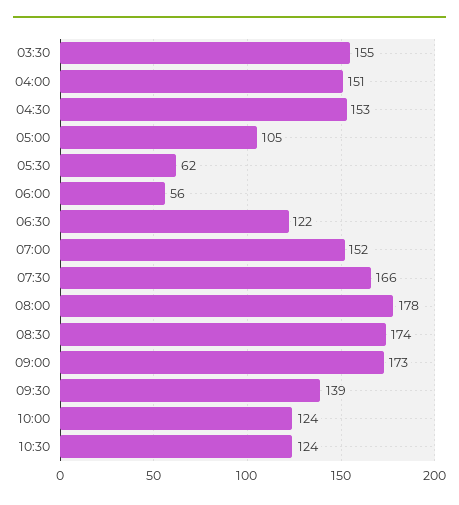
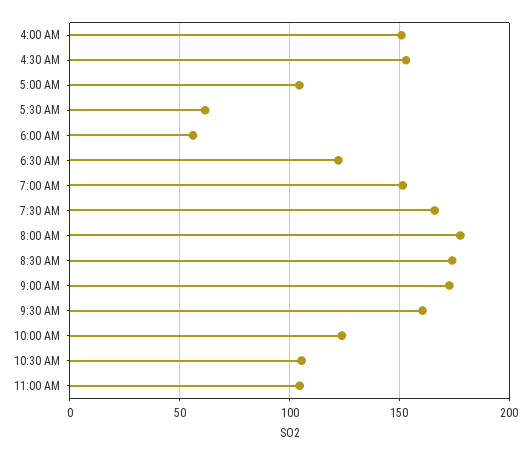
03:30: 155 -> none
09:30: 139 -> 160
10:30: 124 -> 105
11:00 AM: none -> 105

